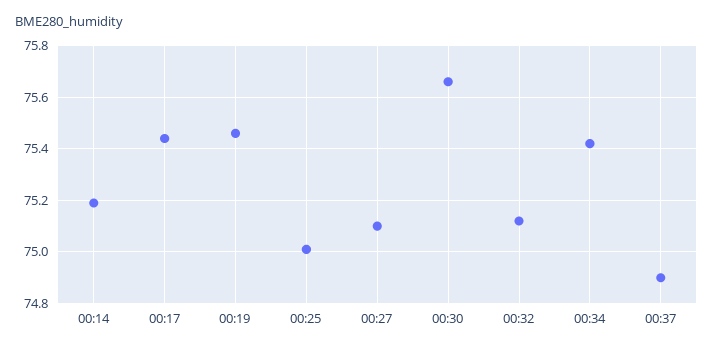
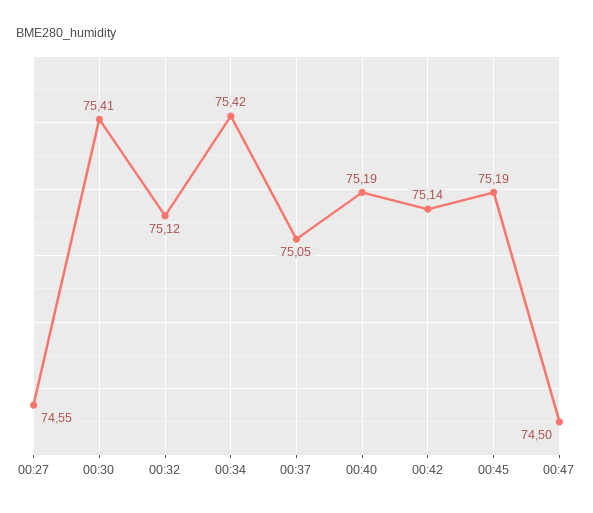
00:14: 75.2 -> none
00:17: 75.45 -> none
00:19: 75.45 -> none
00:25: 75 -> none
00:27: 75.1 -> 74.55
00:30: 75.65 -> 75.41
00:37: 74.9 -> 75.05
00:40: none -> 75.19
00:42: none -> 75.14
00:45: none -> 75.19
00:47: none -> 74.5

